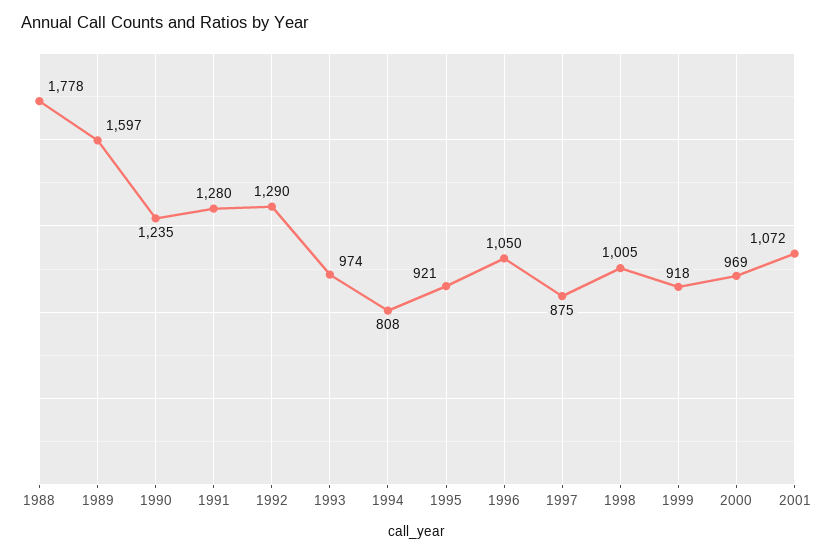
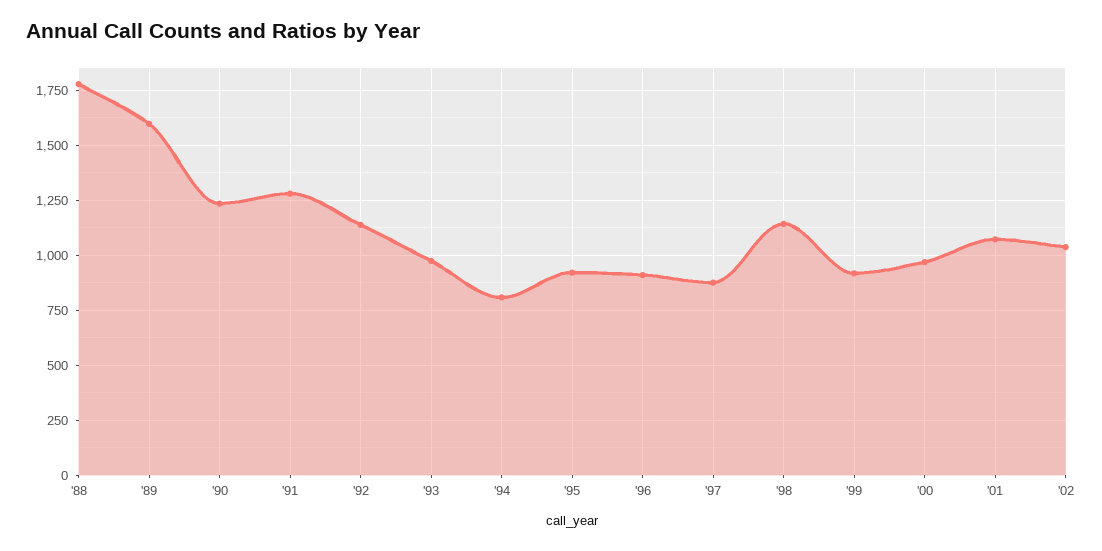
1992: 1290 -> 1150
1996: 1050 -> 900
1998: 1005 -> 1150
'02: none -> 1050

